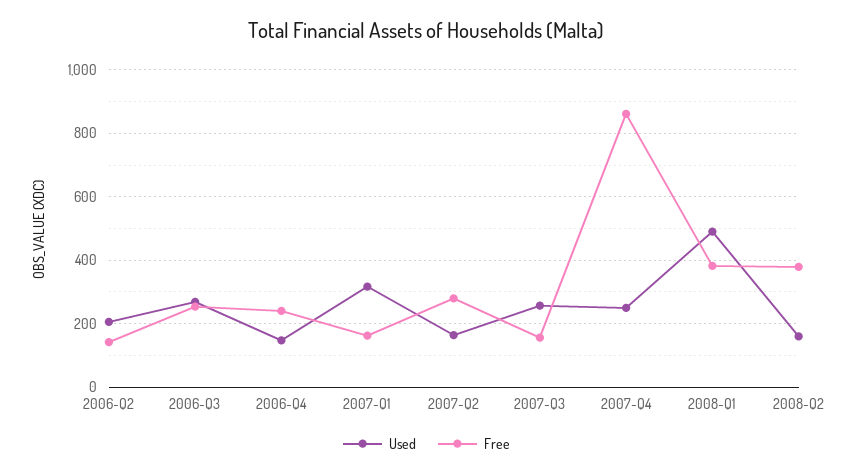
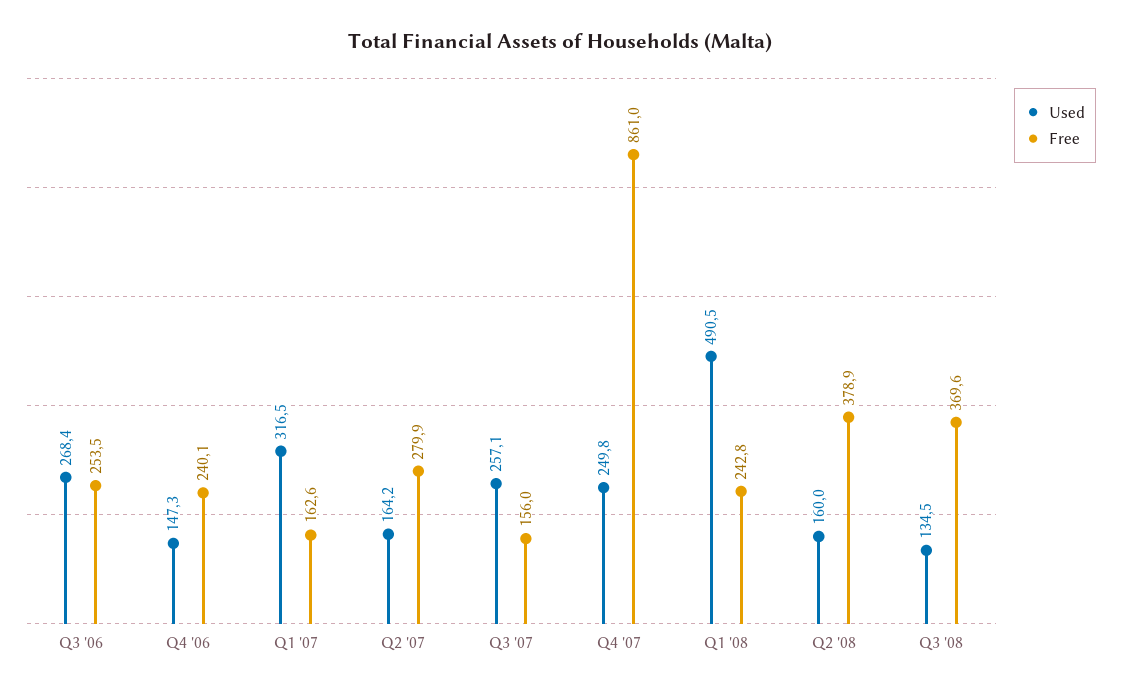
Used, 2006-Q2: 200 -> none
Free, 2006-Q2: 140 -> none
Free, 2008-Q1: 380 -> 242.8
Used, Q3 '08: none -> 134.5
Free, Q3 '08: none -> 369.6

